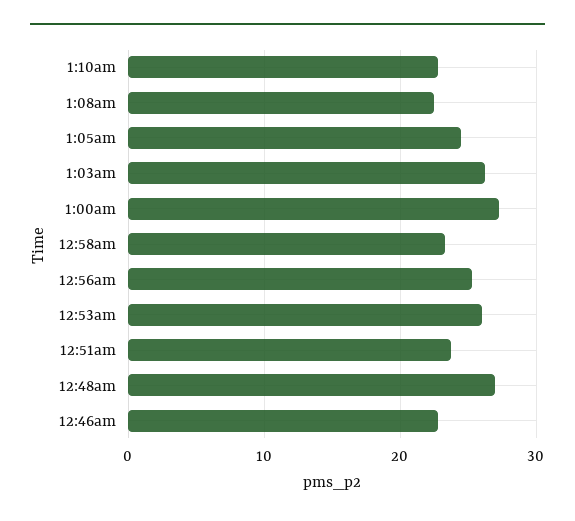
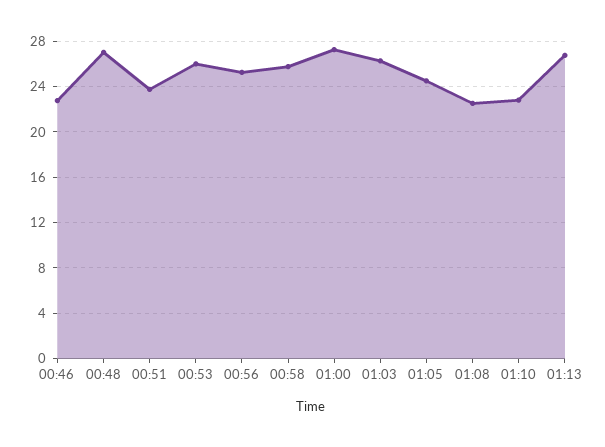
12:58am: 23 -> 26
01:13: none -> 27

